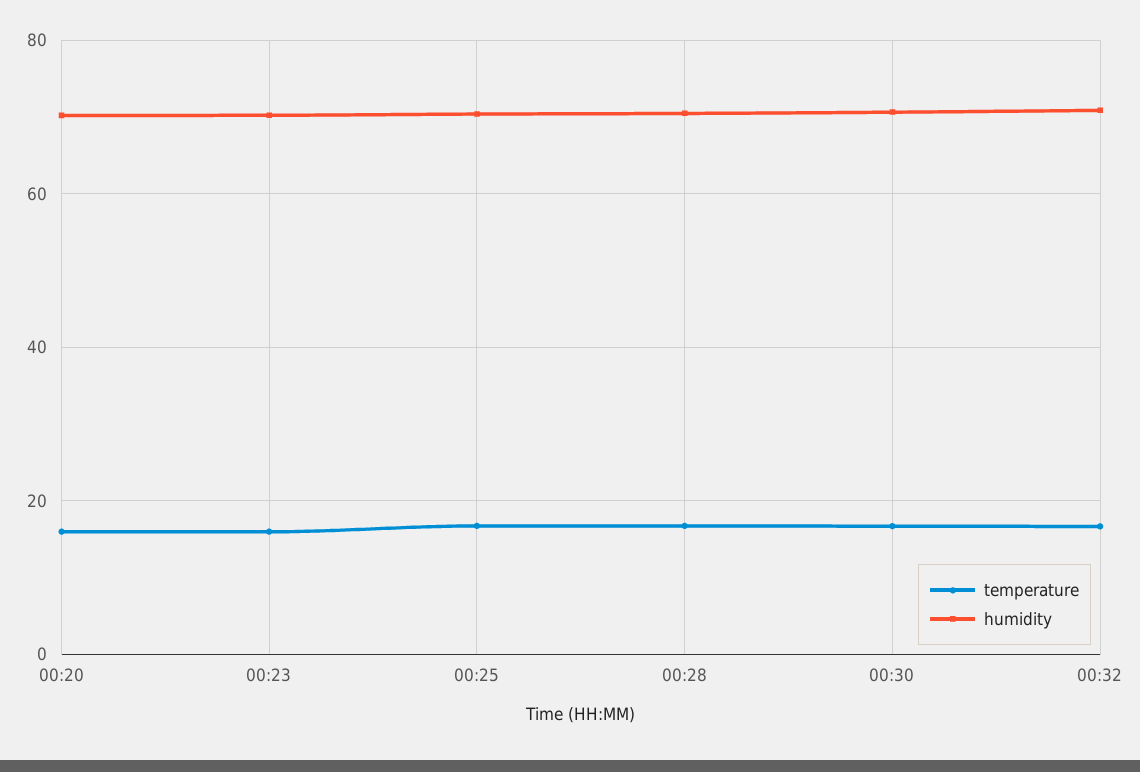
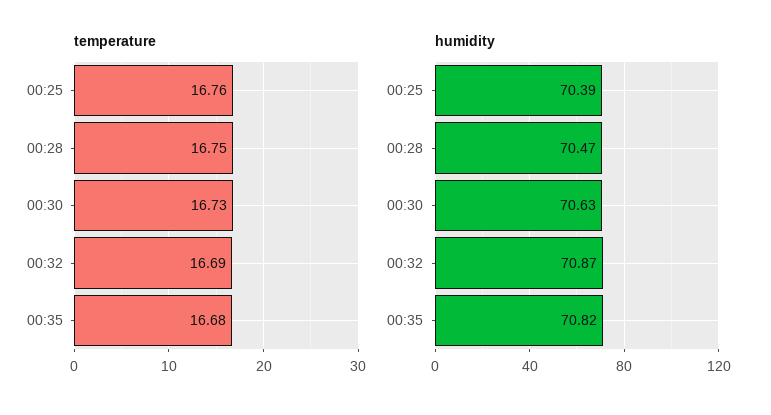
temperature, 00:20: 16 -> none
humidity, 00:20: 70 -> none
temperature, 00:23: 16 -> none
humidity, 00:23: 70 -> none
temperature, 00:35: none -> 16.68
humidity, 00:35: none -> 70.82

